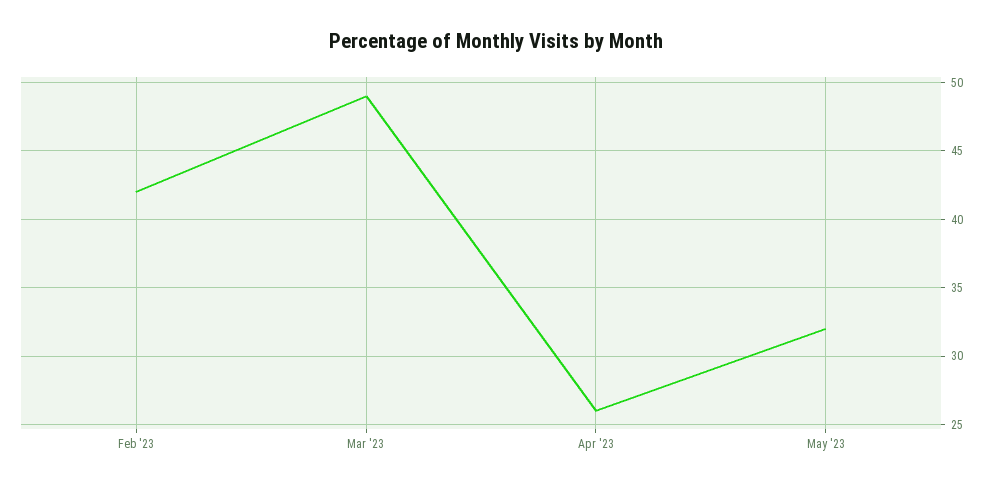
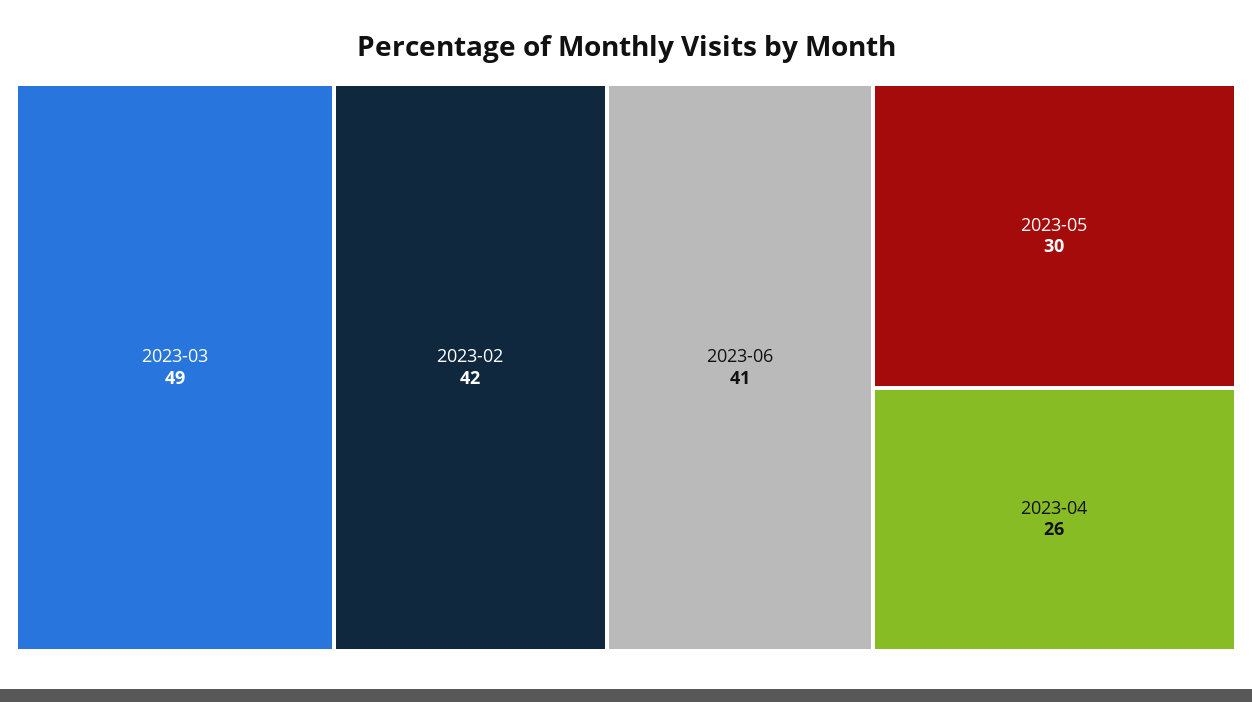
May '23: 32 -> 30
2023-06: none -> 41

